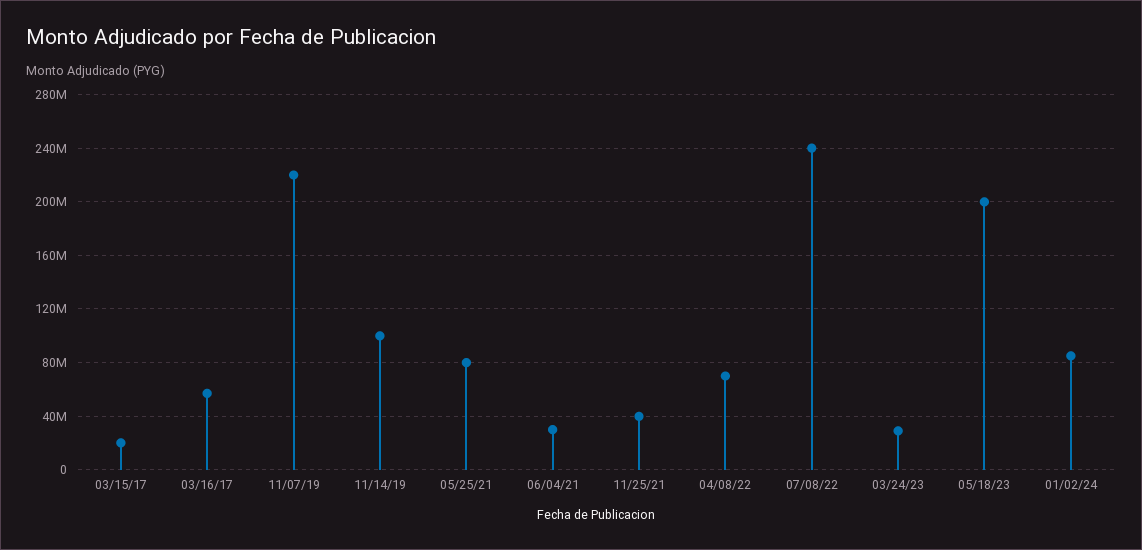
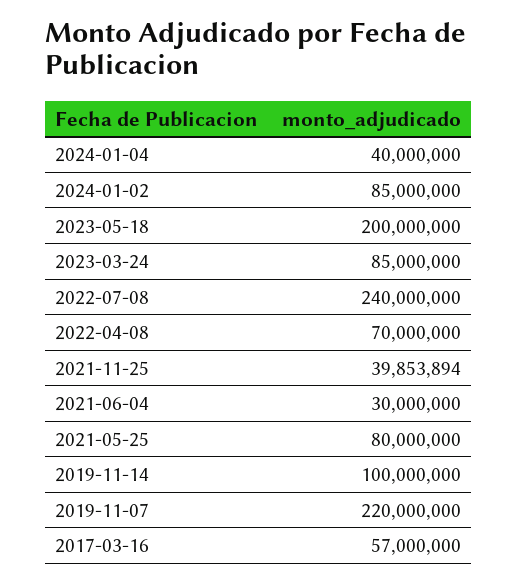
03/15/17: 20000000 -> none
03/24/23: 30000000 -> 85000000
2024-01-04: none -> 40000000

